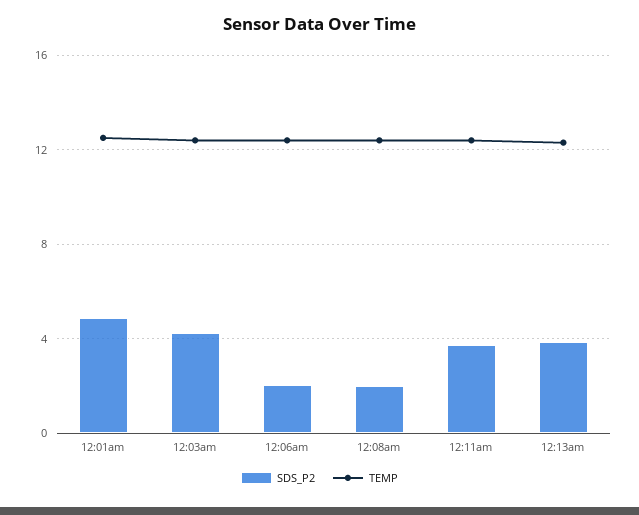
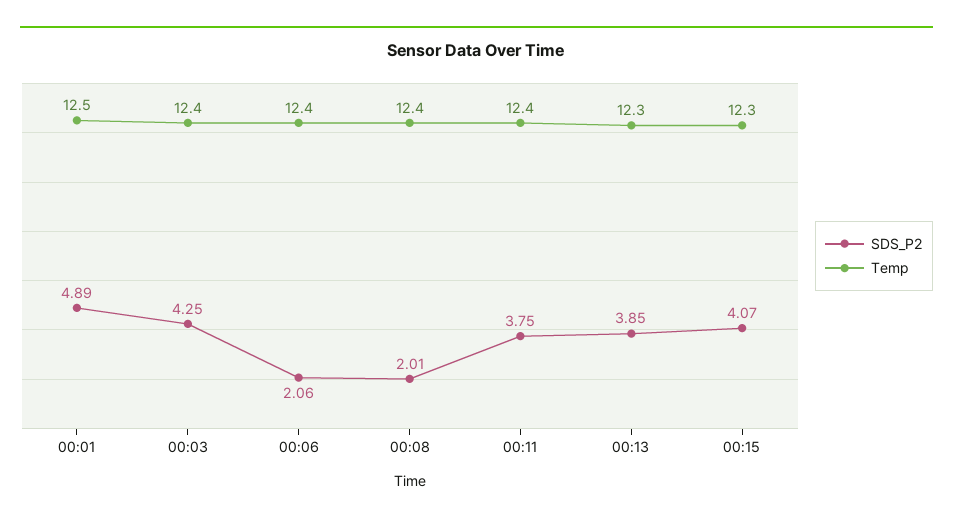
SDS_P2, 00:15: none -> 4.07
TEMP, 00:15: none -> 12.3

